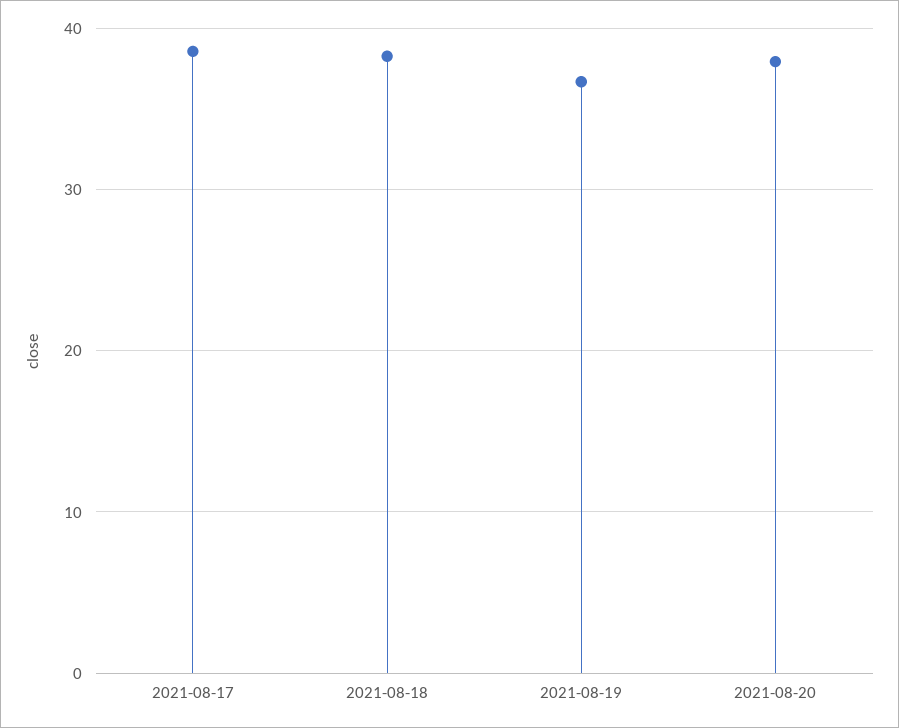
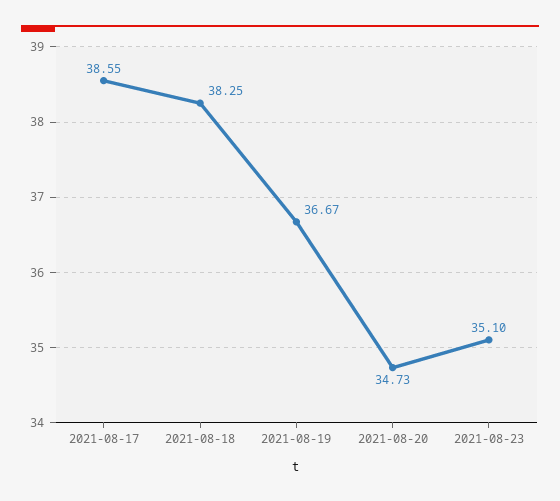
2021-08-20: 38 -> 34.73
2021-08-23: none -> 35.1

